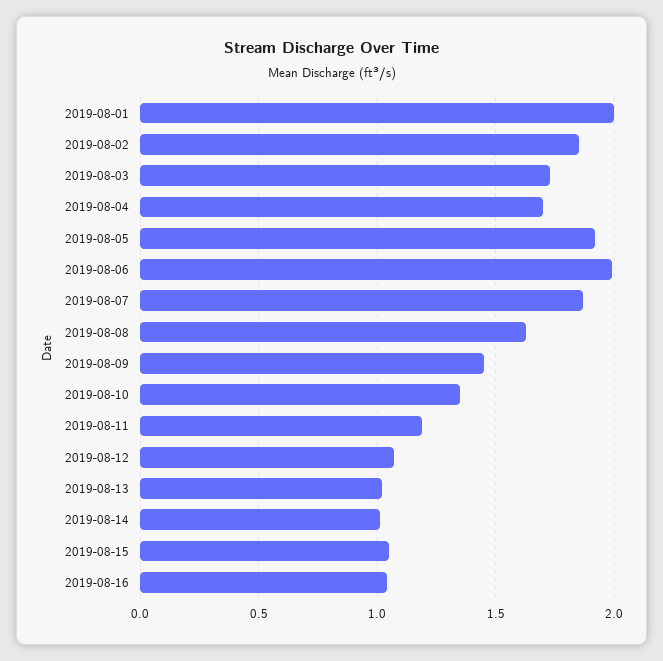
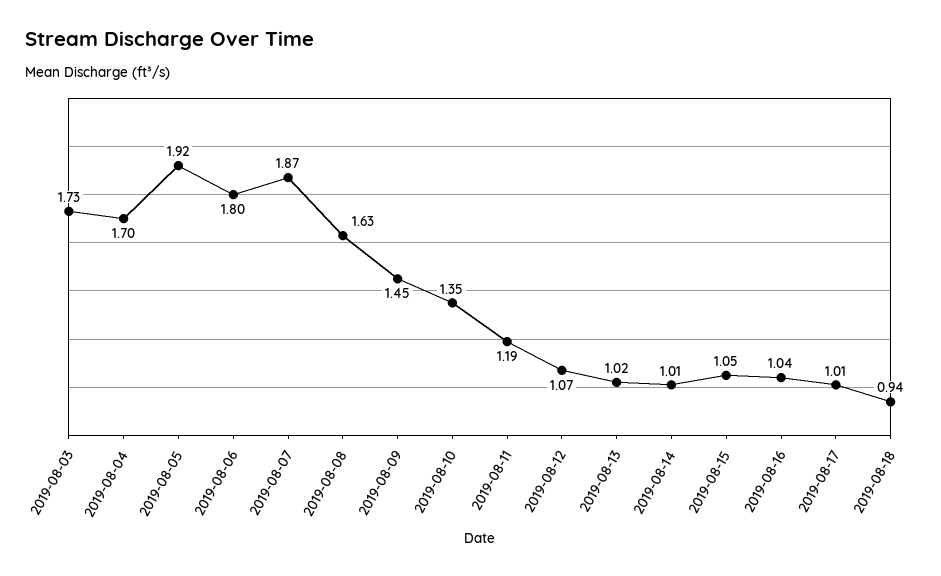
2019-08-01: 2 -> none
2019-08-02: 1.85 -> none
2019-08-06: 2 -> 1.8
2019-08-17: none -> 1.01
2019-08-18: none -> 0.94

